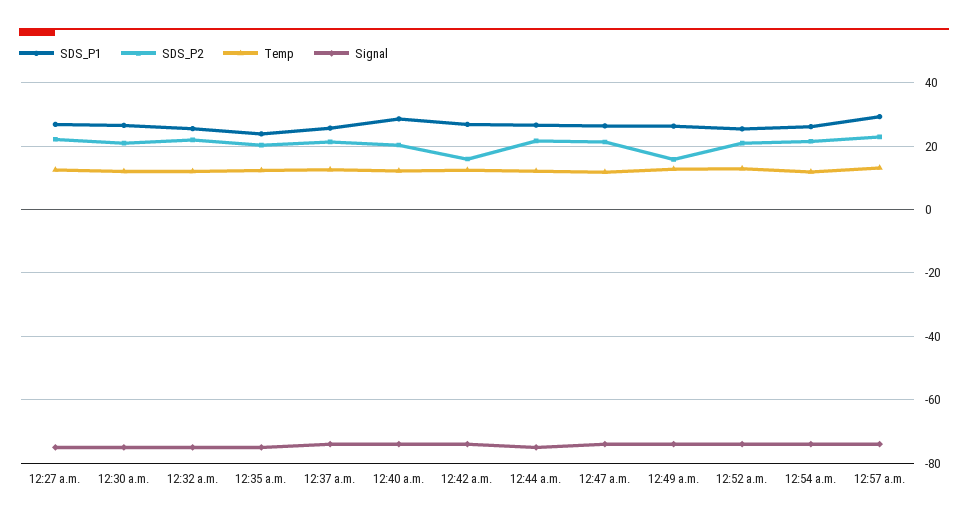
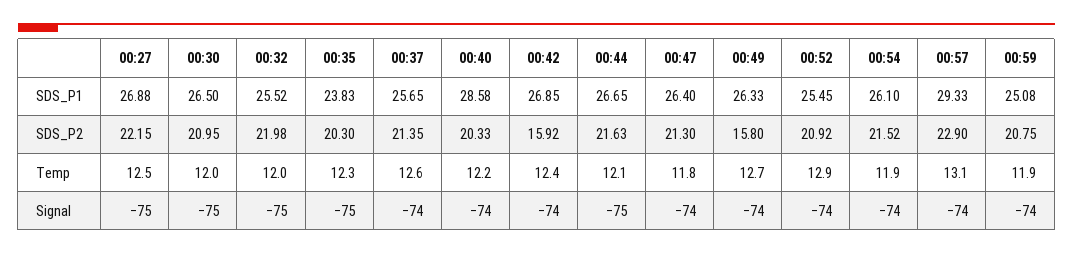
SDS_P1, 00:59: none -> 25.08
SDS_P2, 00:59: none -> 20.75
Temp, 00:59: none -> 11.9
Signal, 00:59: none -> -74

